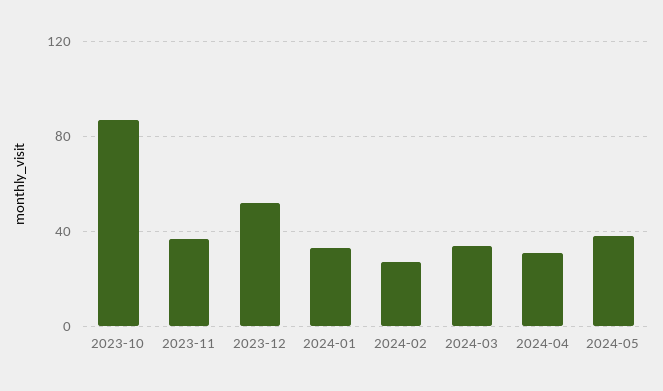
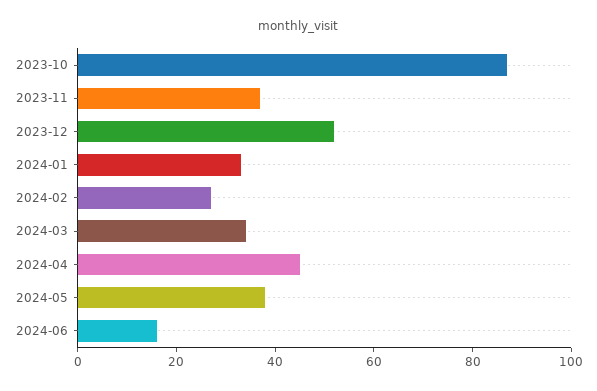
2024-04: 30 -> 45
2024-06: none -> 15

